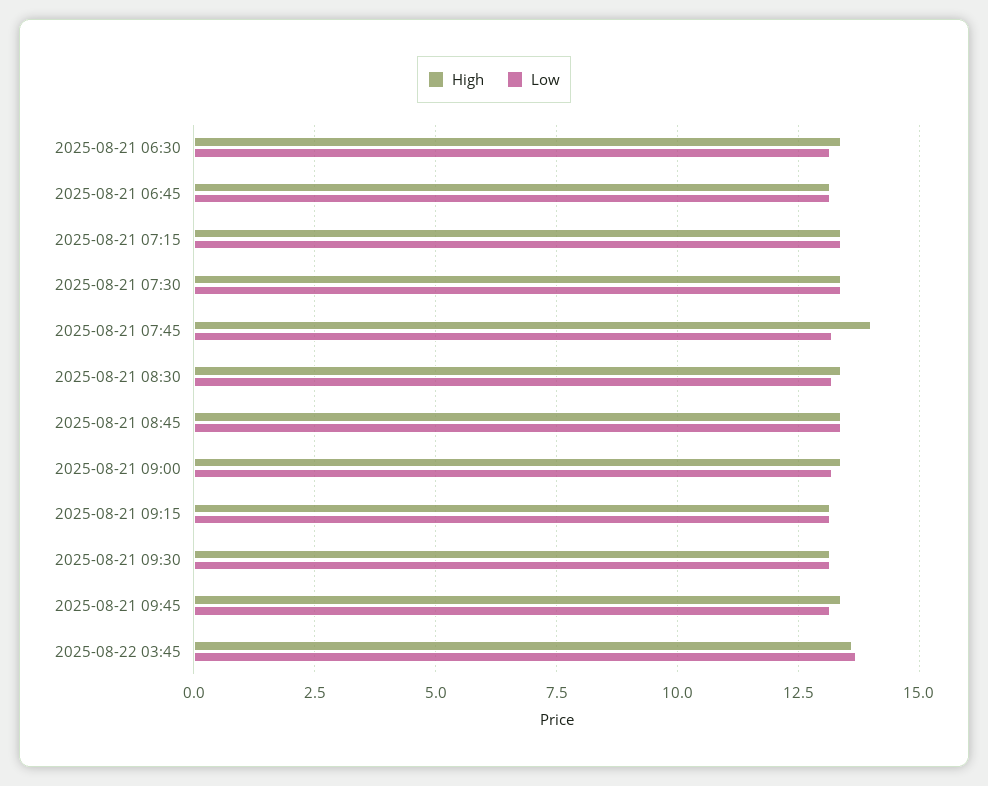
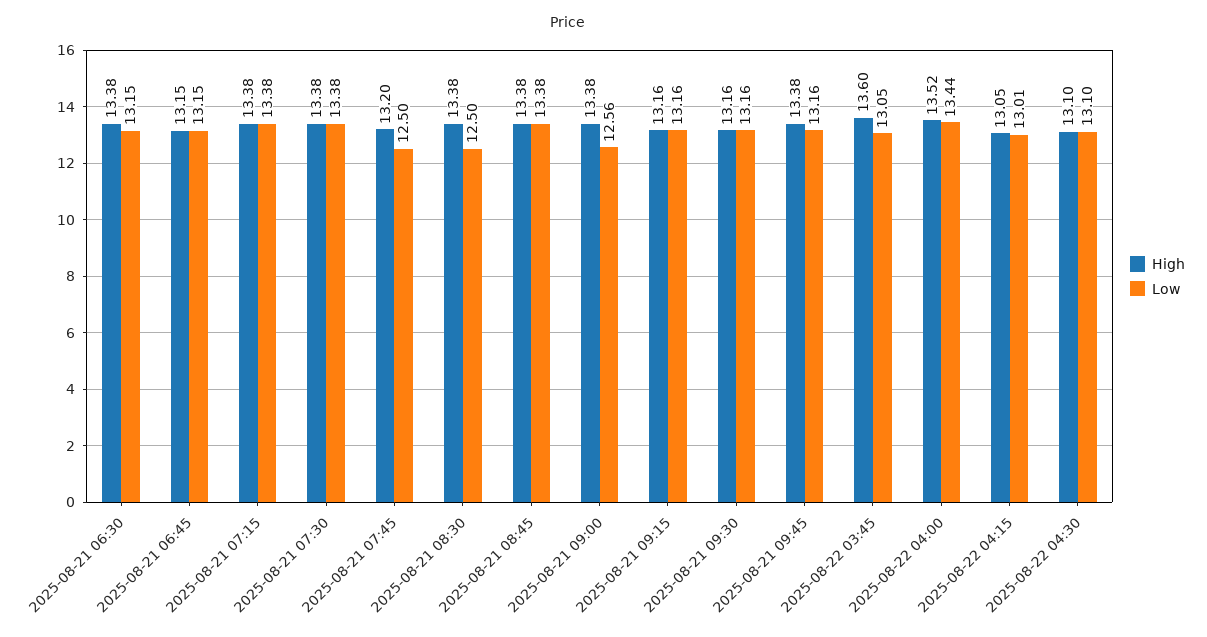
High, 2025-08-21 07:45: 14 -> 13.2
Low, 2025-08-21 07:45: 13.25 -> 12.5
Low, 2025-08-21 08:30: 13.25 -> 12.5
Low, 2025-08-21 09:00: 13.25 -> 12.56
Low, 2025-08-22 03:45: 13.75 -> 13.05
High, 2025-08-22 04:00: none -> 13.52
Low, 2025-08-22 04:00: none -> 13.44
High, 2025-08-22 04:15: none -> 13.05
Low, 2025-08-22 04:15: none -> 13.01
High, 2025-08-22 04:30: none -> 13.1
Low, 2025-08-22 04:30: none -> 13.1

